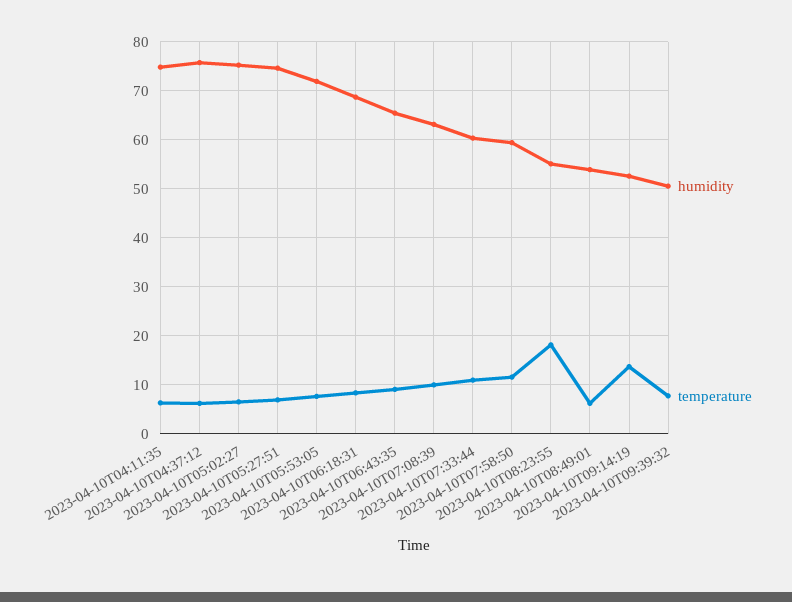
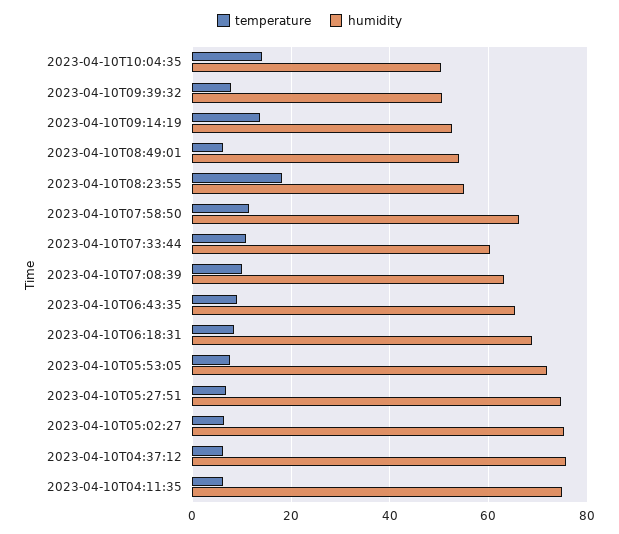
humidity, 2023-04-10T07:58:50: 60 -> 66
temperature, 2023-04-10T10:04:35: none -> 14
humidity, 2023-04-10T10:04:35: none -> 50

